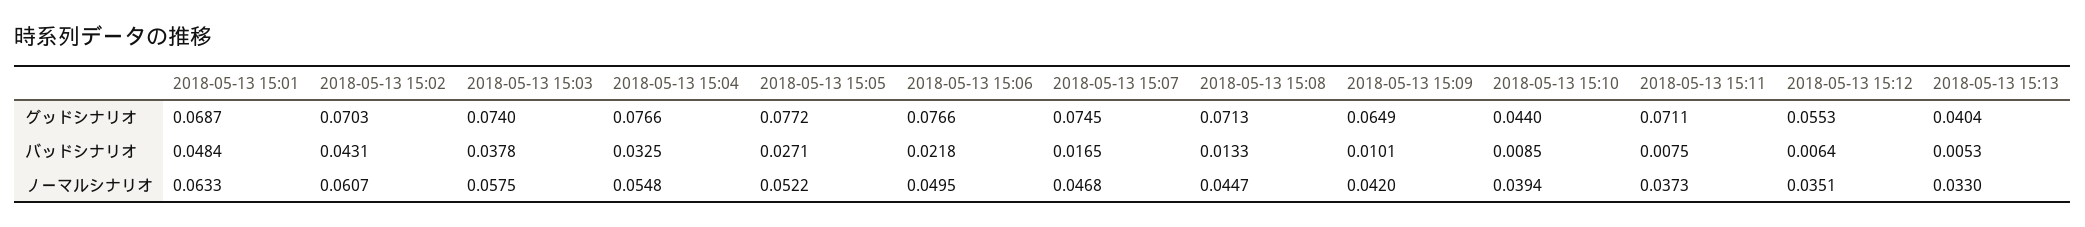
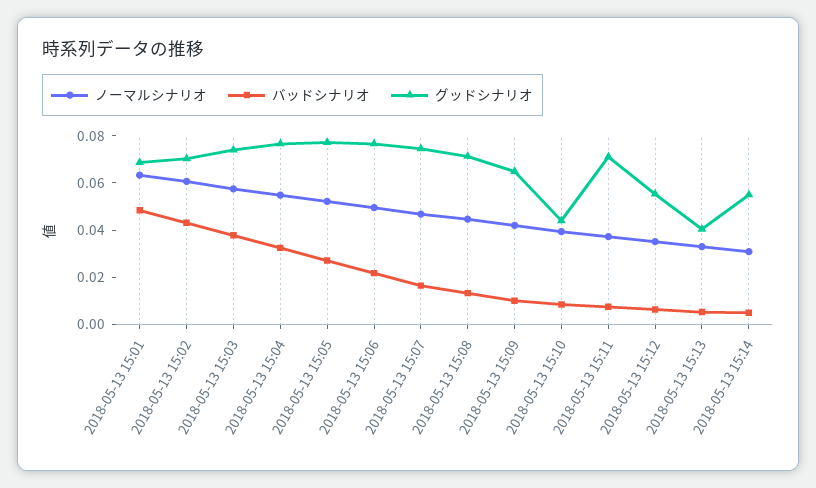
ノーマルシナリオ, 2018-05-13 15:14: none -> 0.03
バッドシナリオ, 2018-05-13 15:14: none -> 0.005
グッドシナリオ, 2018-05-13 15:14: none -> 0.055

